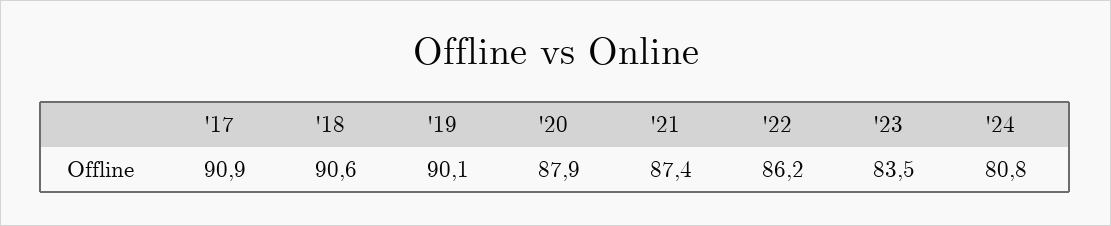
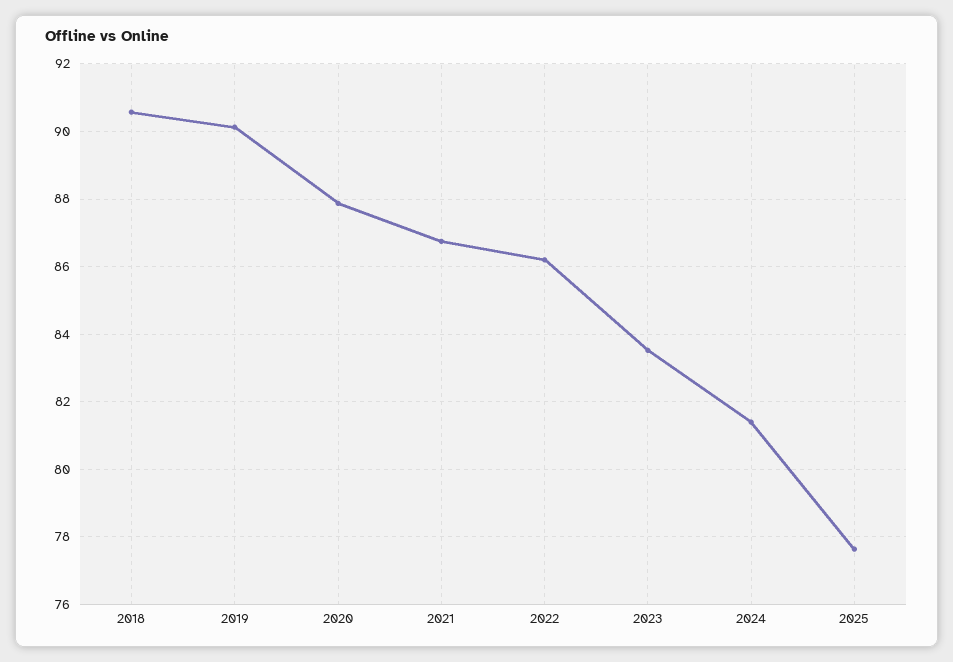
'17: 90.9 -> none
'21: 87.4 -> 86.8
'24: 80.8 -> 81.4
2025: none -> 77.6

